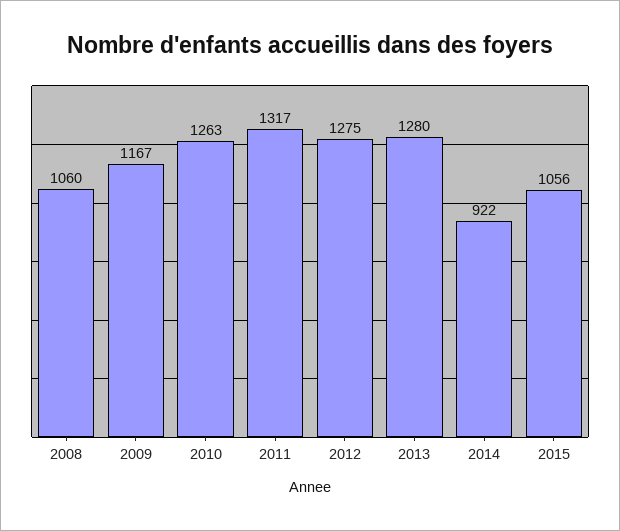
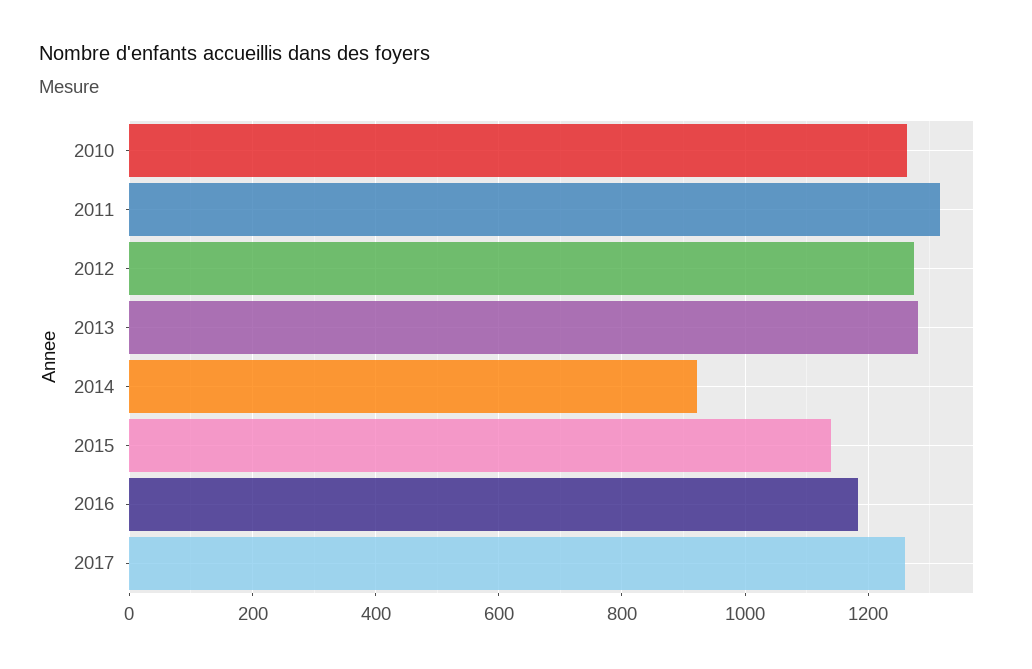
2008: 1060 -> none
2009: 1167 -> none
2015: 1056 -> 1140
2016: none -> 1180
2017: none -> 1260

